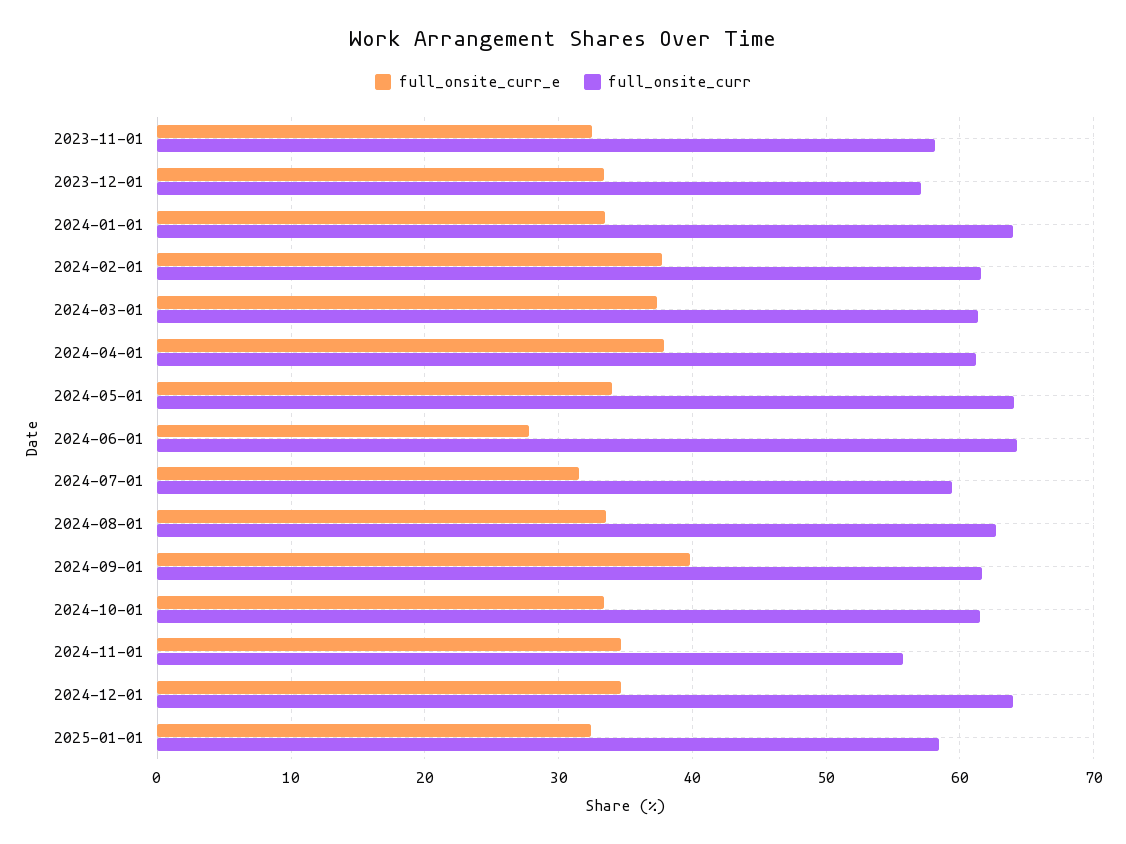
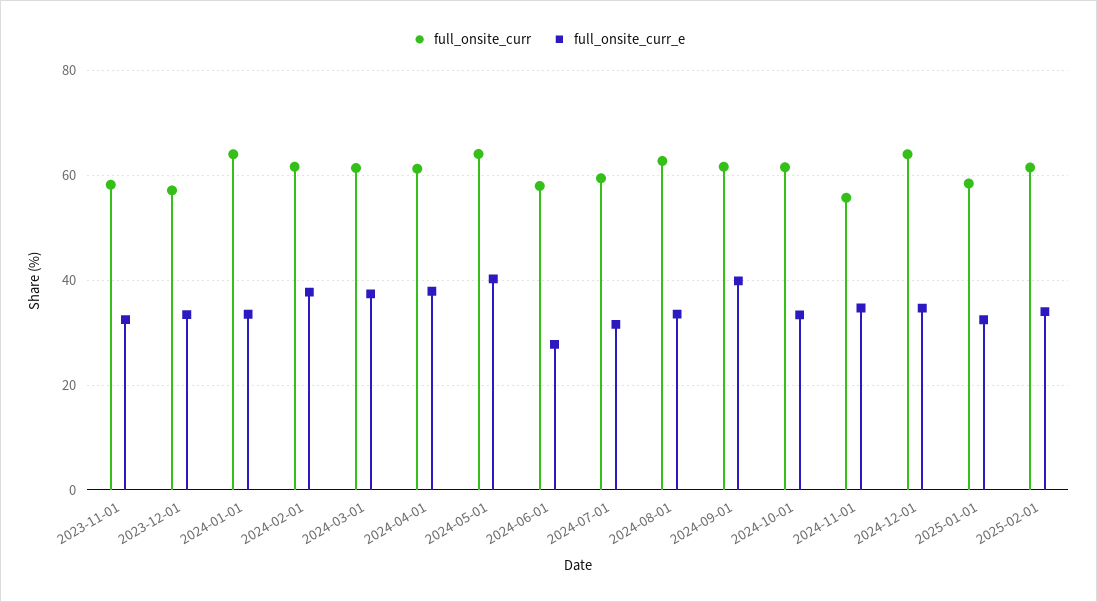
full_onsite_curr_e, 2024-05-01: 34 -> 40
full_onsite_curr, 2024-06-01: 64 -> 58
full_onsite_curr, 2025-02-01: none -> 62
full_onsite_curr_e, 2025-02-01: none -> 34

